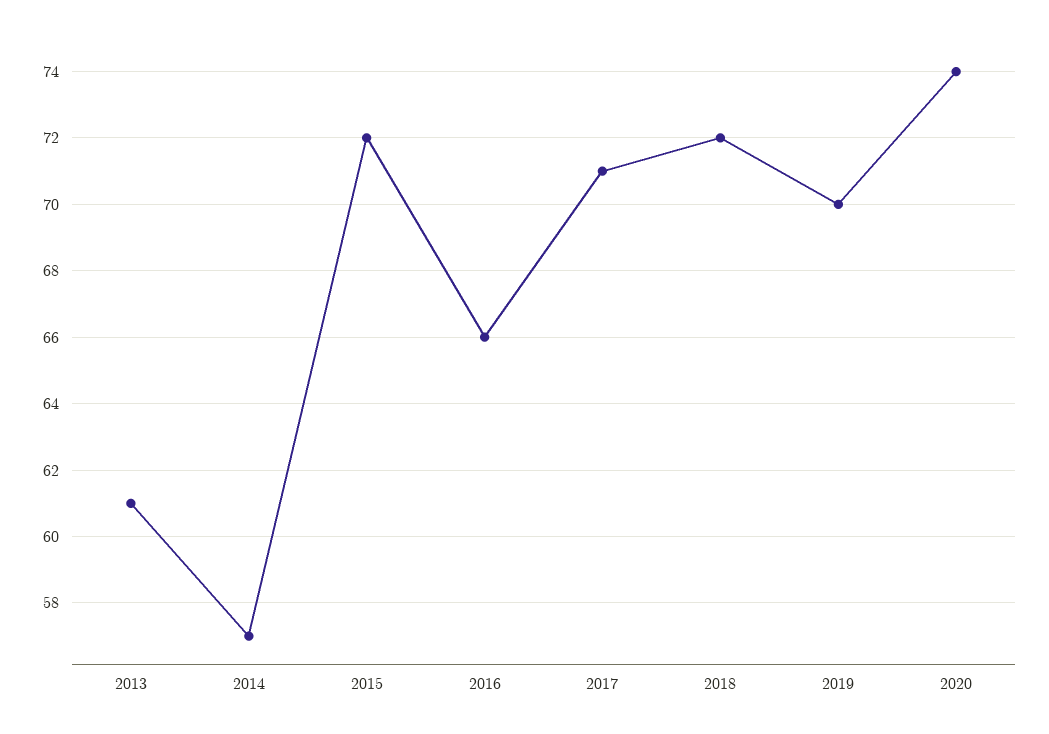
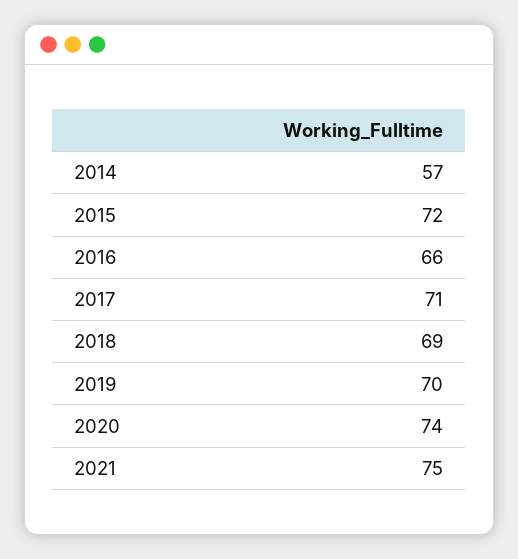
2013: 61 -> none
2018: 72 -> 69
2021: none -> 75

